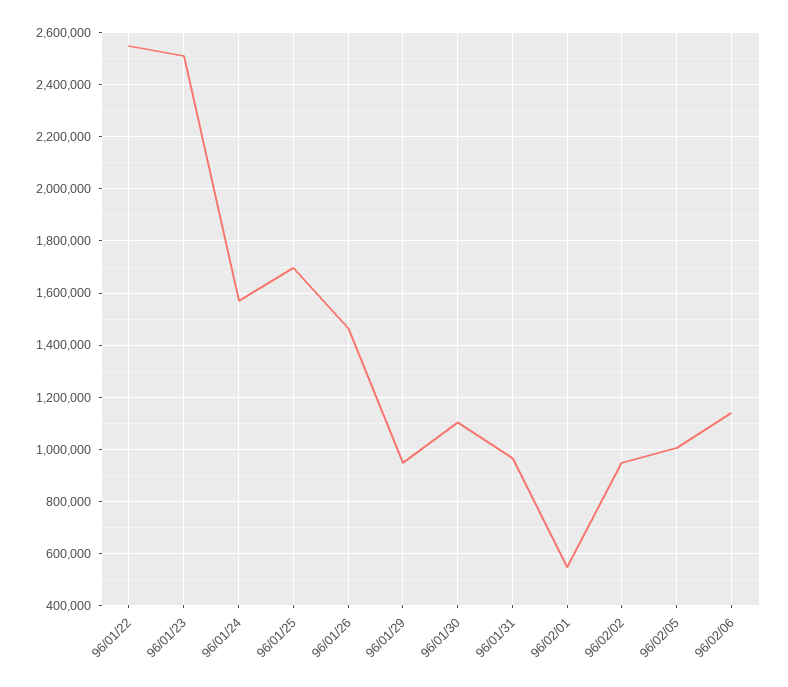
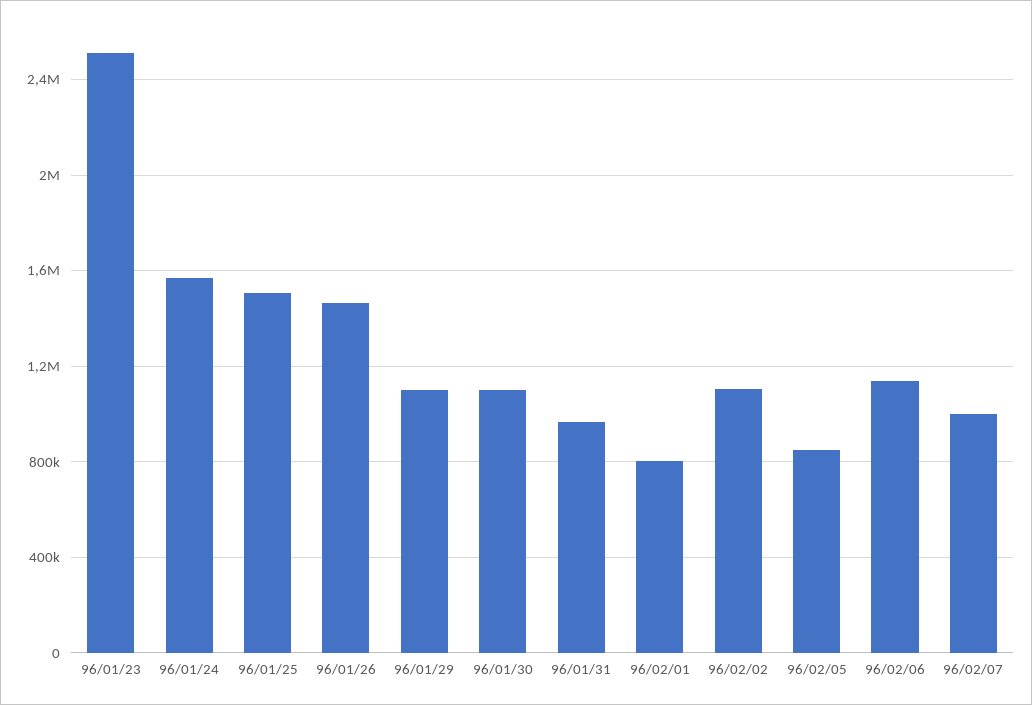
96/01/22: 2550000 -> none
96/01/25: 1700000 -> 1500000
96/01/29: 950000 -> 1100000
96/02/01: 550000 -> 800000
96/02/02: 950000 -> 1100000
96/02/05: 1000000 -> 850000
96/02/07: none -> 1000000

